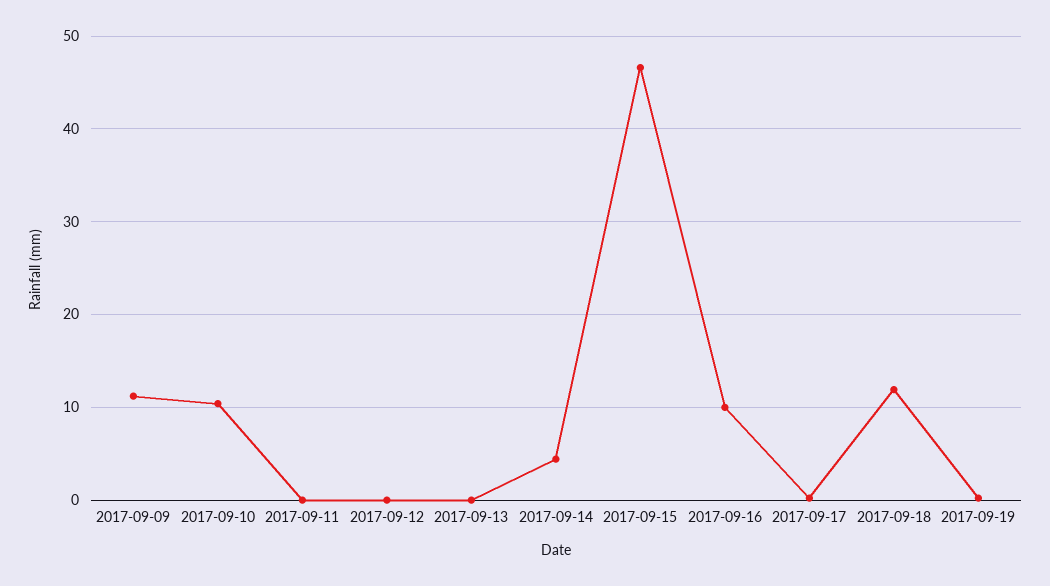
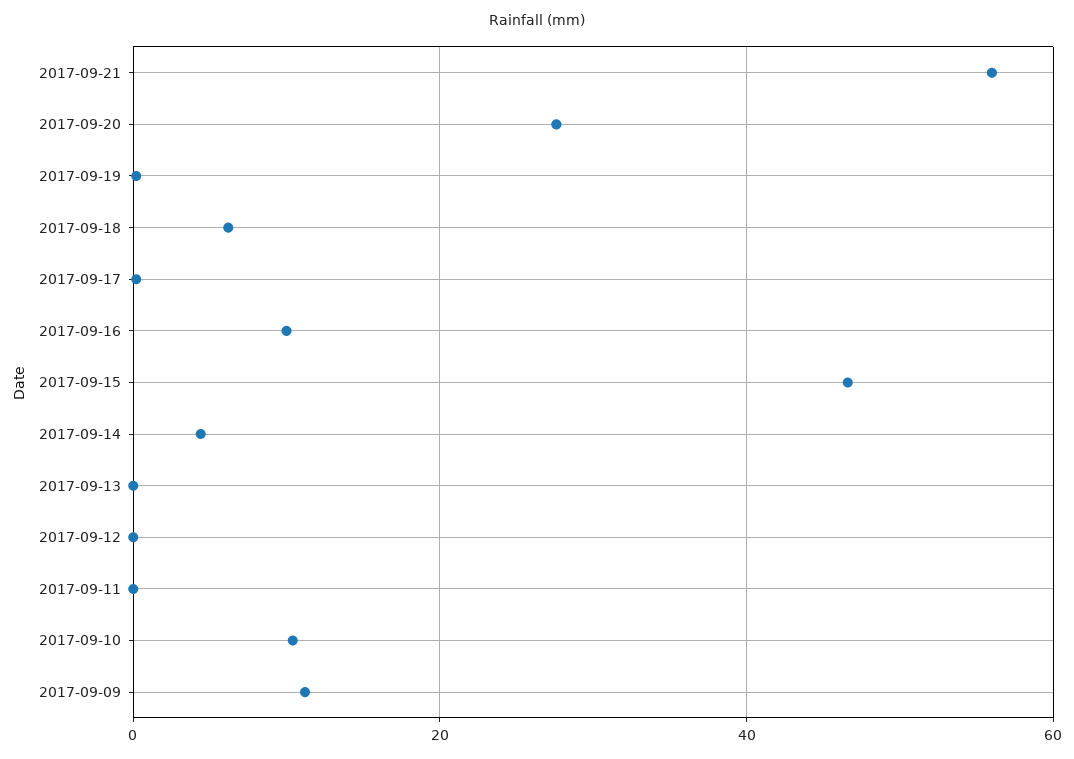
2017-09-18: 12 -> 6
2017-09-21: none -> 56
2017-09-20: none -> 28

